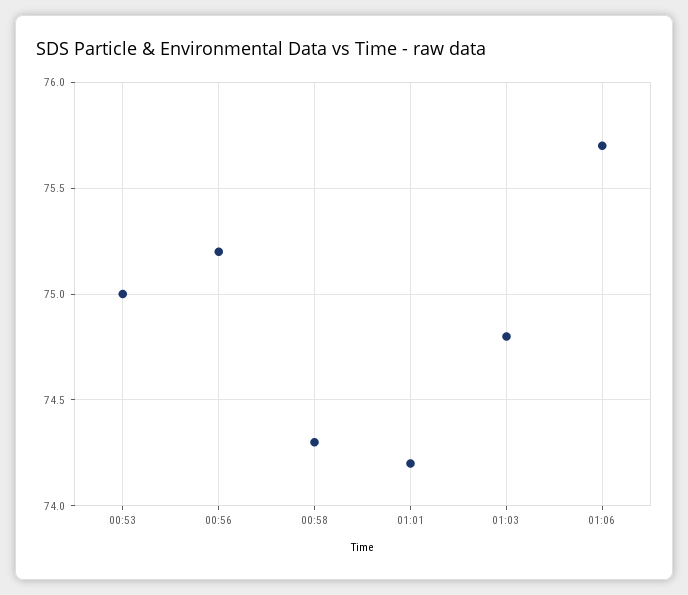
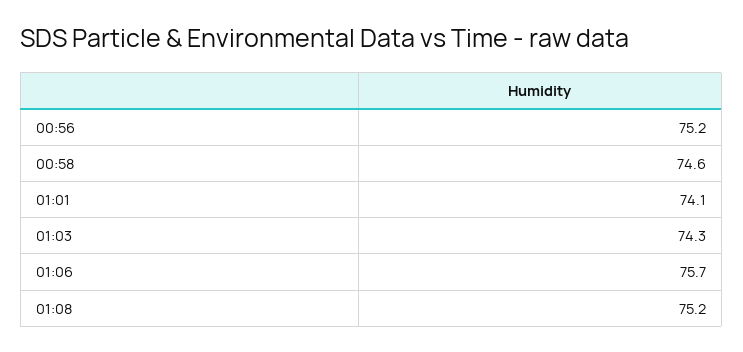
00:53: 75 -> none
00:58: 74.3 -> 74.6
01:01: 74.2 -> 74.1
01:03: 74.8 -> 74.3
01:08: none -> 75.2

